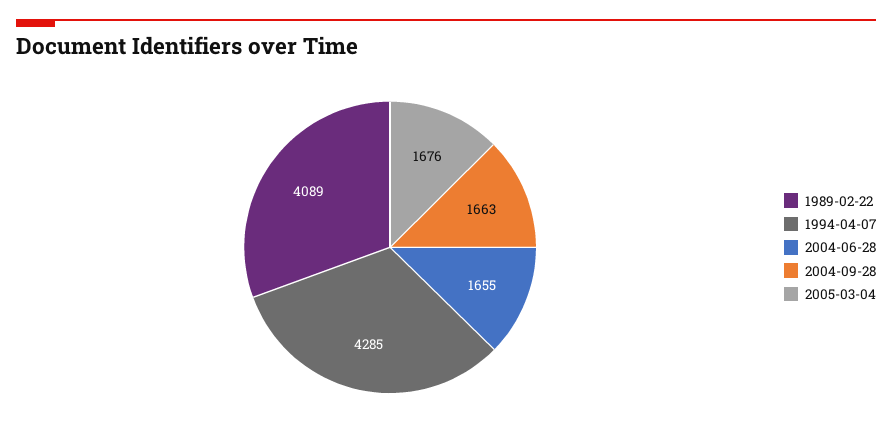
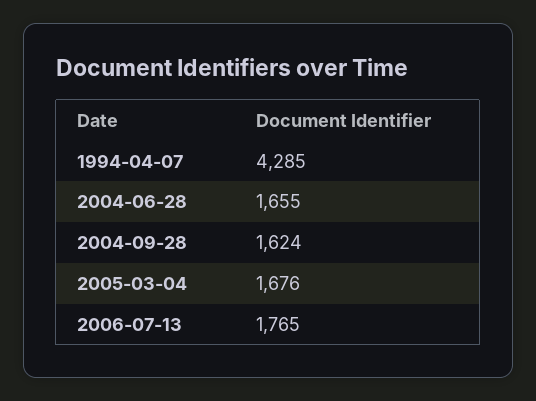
1989-02-22: 4089 -> none
2004-09-28: 1663 -> 1624
2006-07-13: none -> 1765

